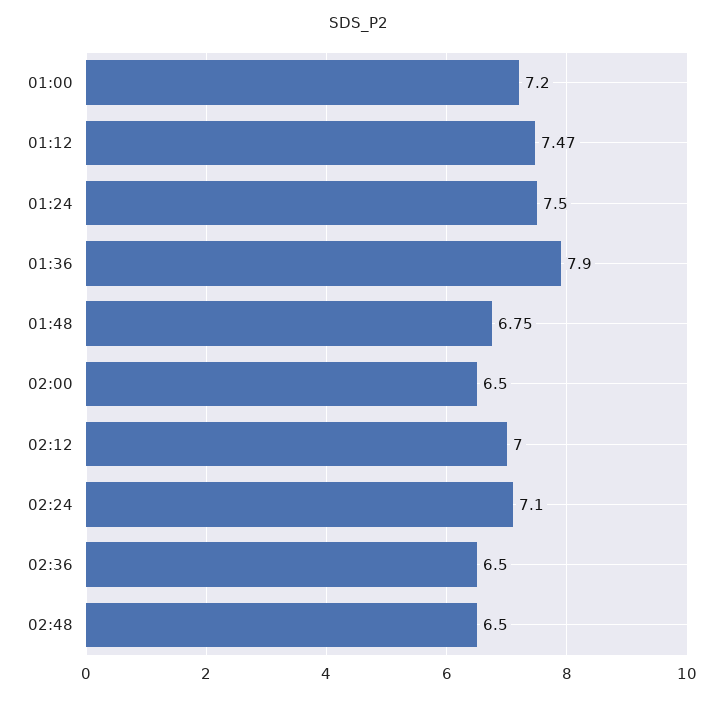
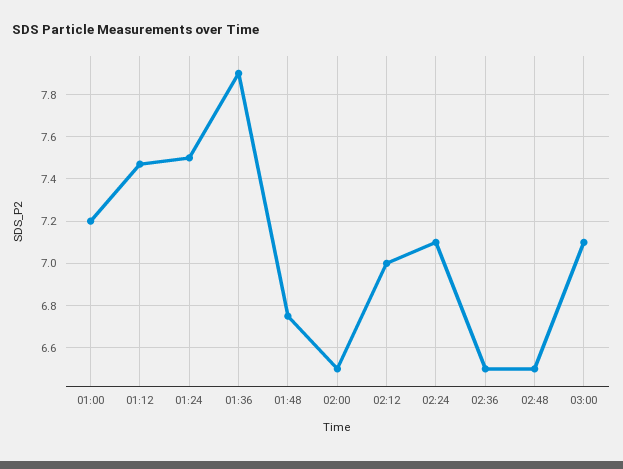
03:00: none -> 7.1

